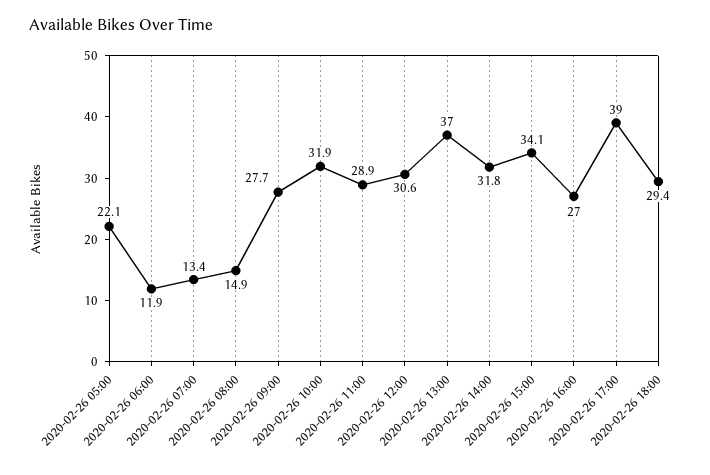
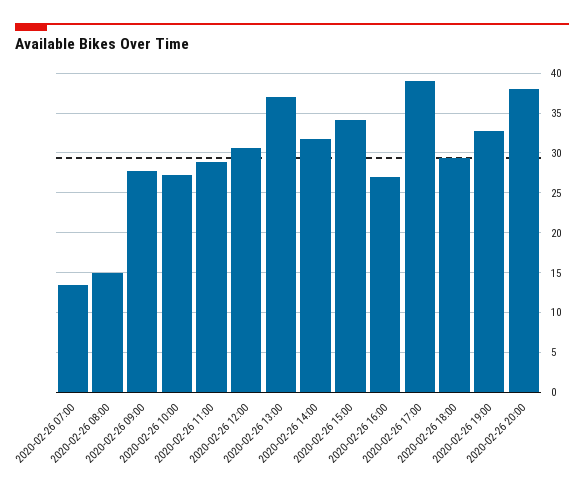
2020-02-26 05:00: 22.1 -> none
2020-02-26 06:00: 11.9 -> none
2020-02-26 10:00: 31.9 -> 27
2020-02-26 19:00: none -> 33
2020-02-26 20:00: none -> 38

